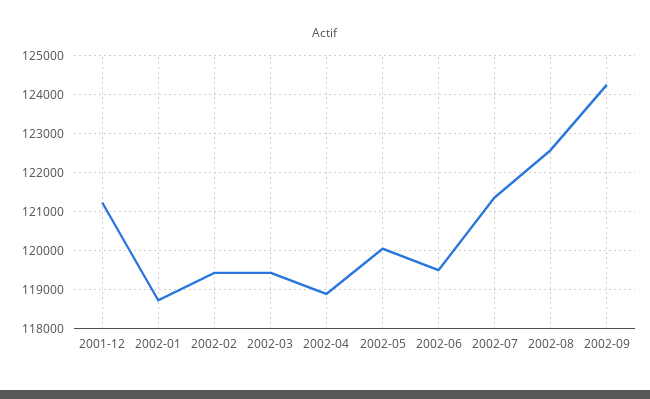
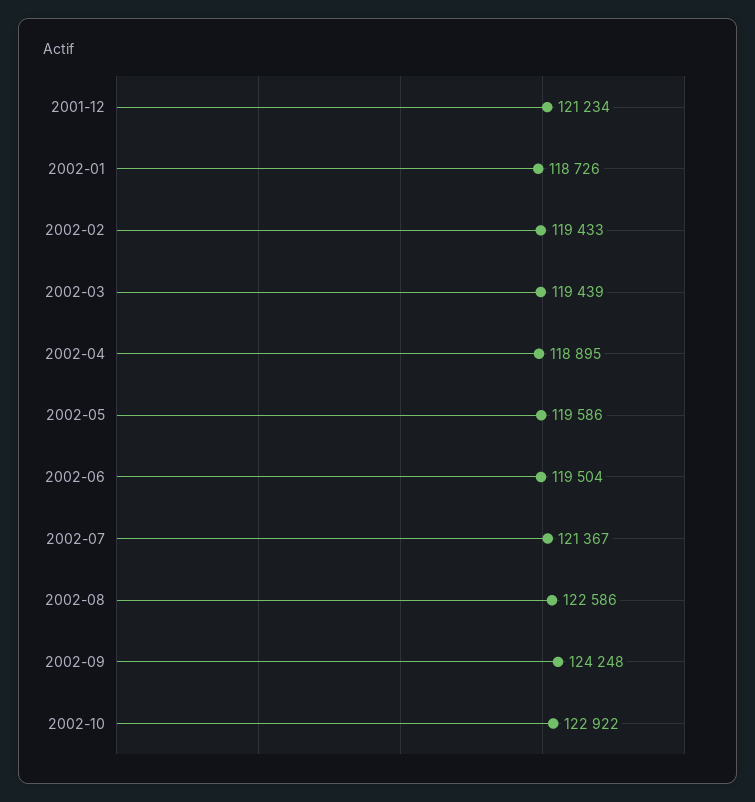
2002-05: 120000 -> 119586
2002-10: none -> 122922

